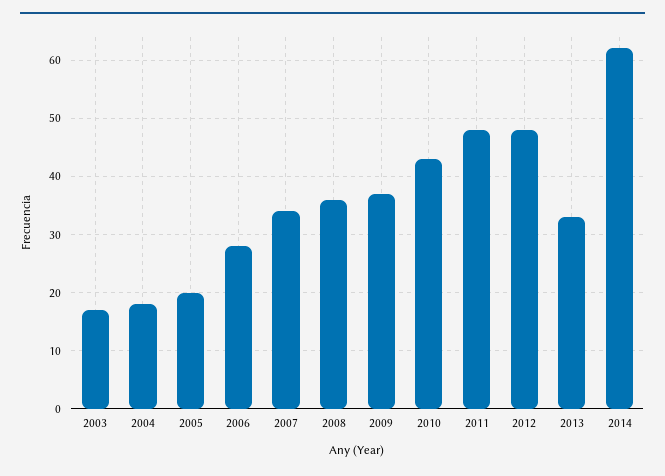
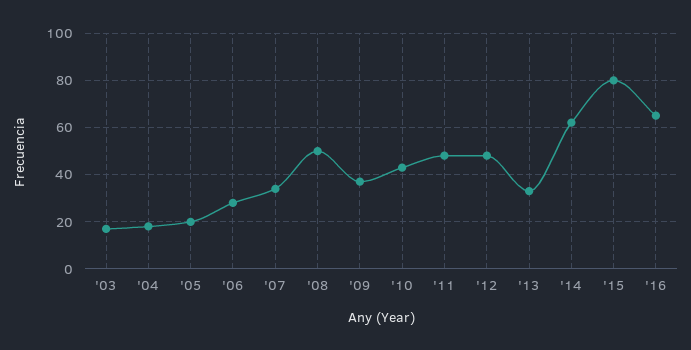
2008: 35 -> 50
'15: none -> 80
'16: none -> 65

